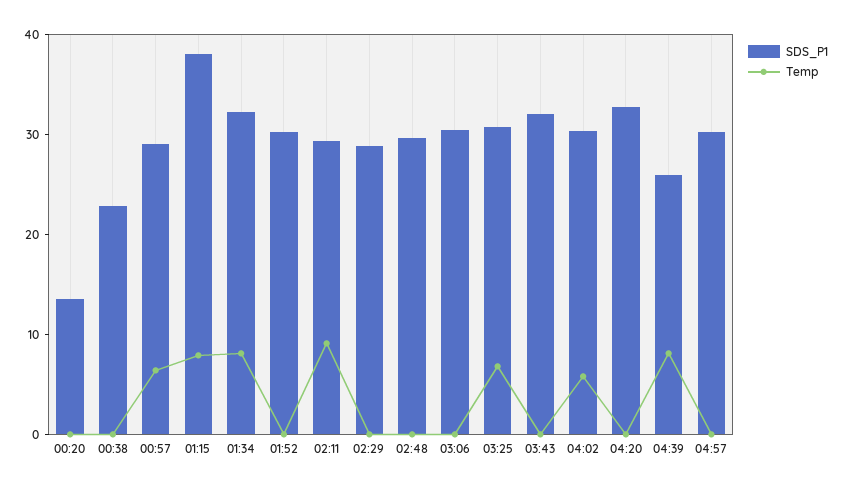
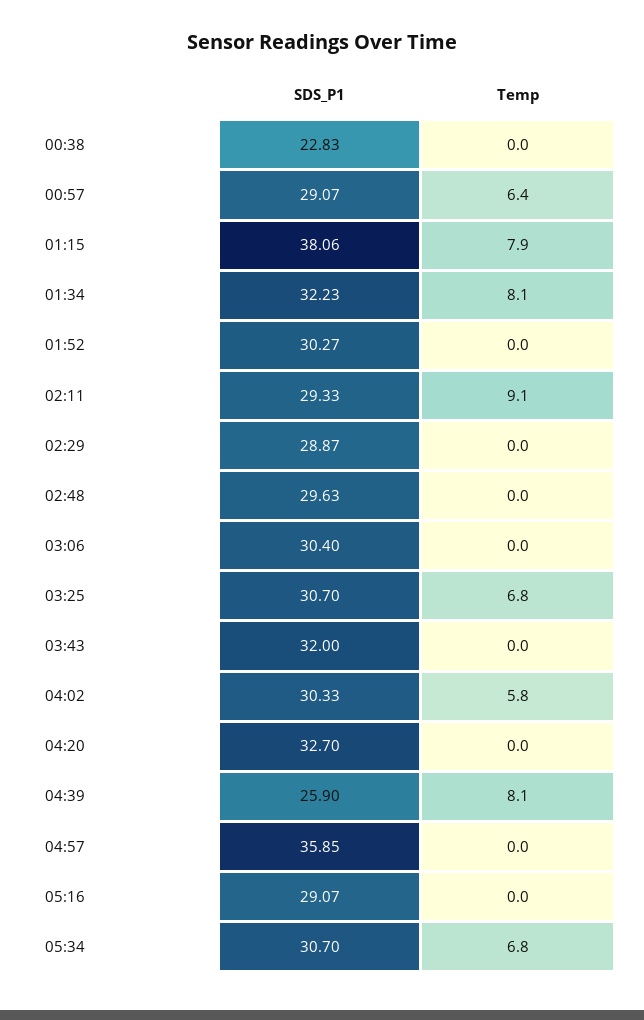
SDS_P1, 00:20: 14 -> none
Temp, 00:20: 0 -> none
SDS_P1, 04:57: 30 -> 35.85
SDS_P1, 05:16: none -> 29.07
Temp, 05:16: none -> 0
SDS_P1, 05:34: none -> 30.7
Temp, 05:34: none -> 6.8

